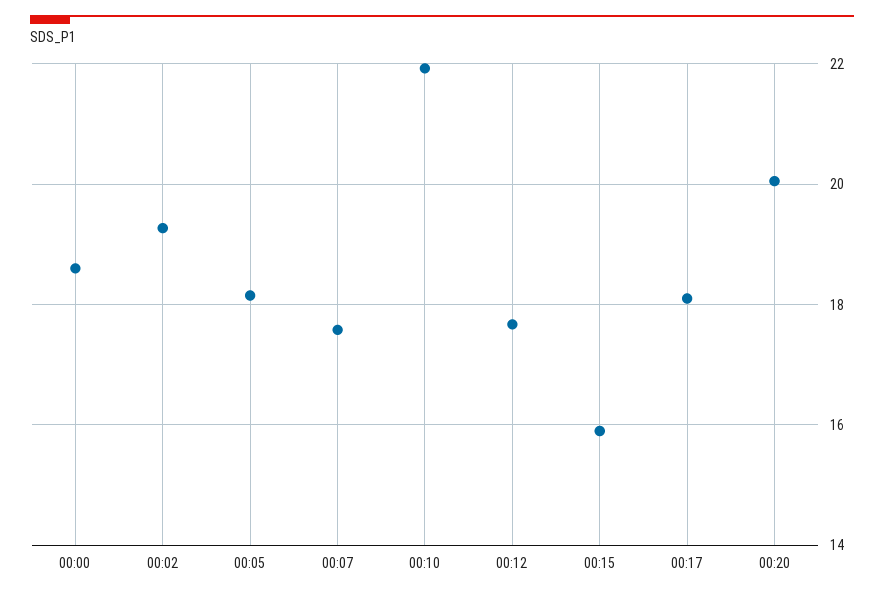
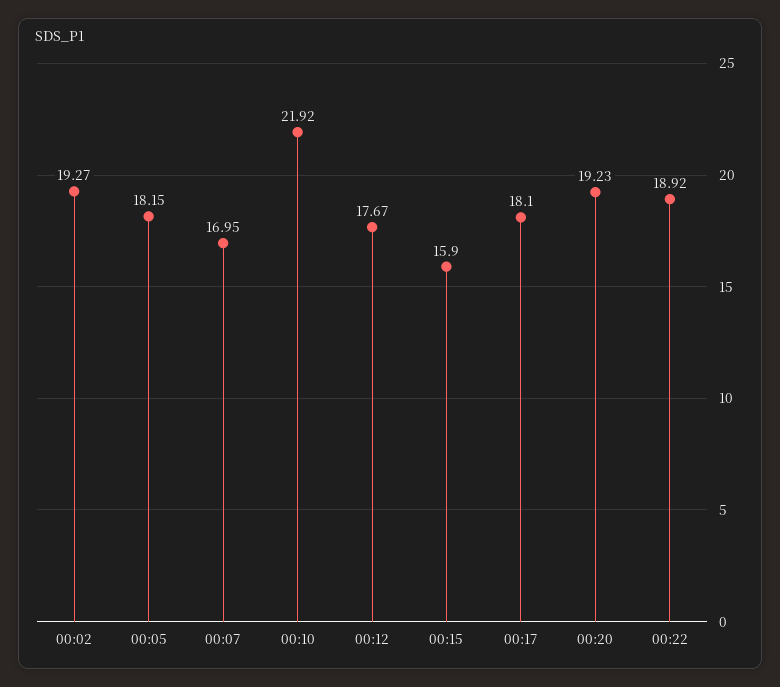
00:00: 18.6 -> none
00:07: 17.6 -> 16.95
00:20: 20 -> 19.23
00:22: none -> 18.92

